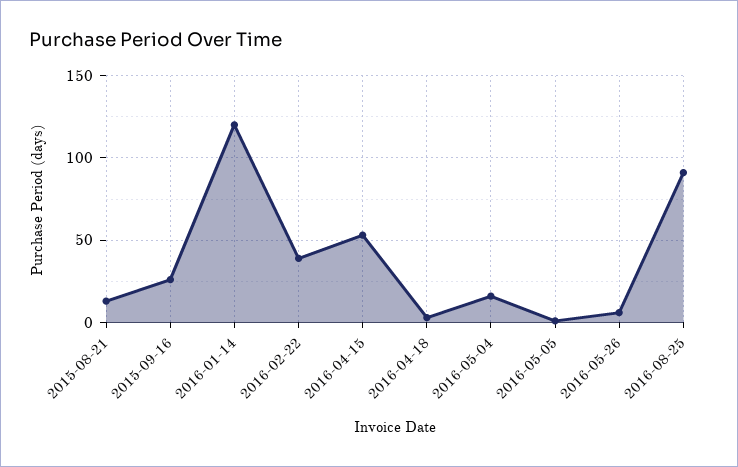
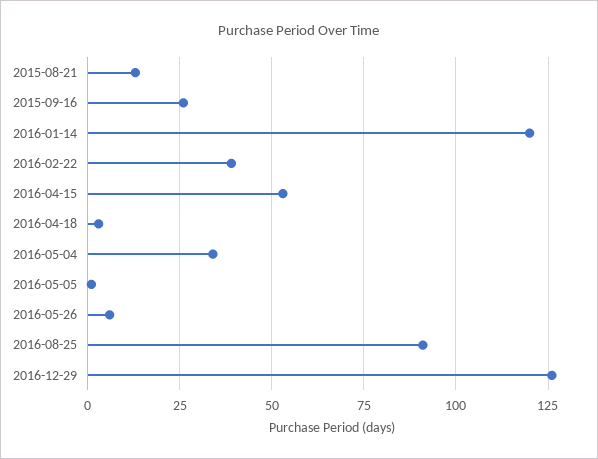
2016-05-04: 15 -> 35
2016-12-29: none -> 125

